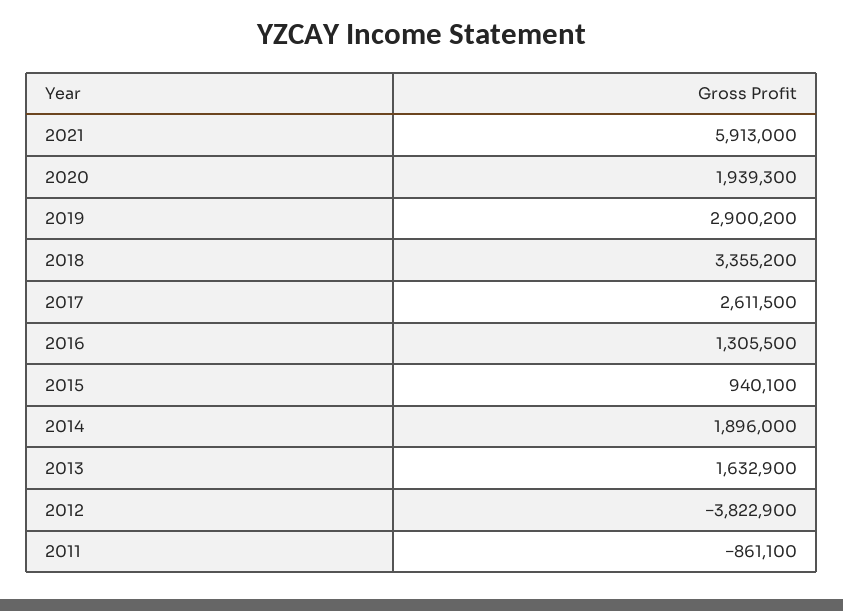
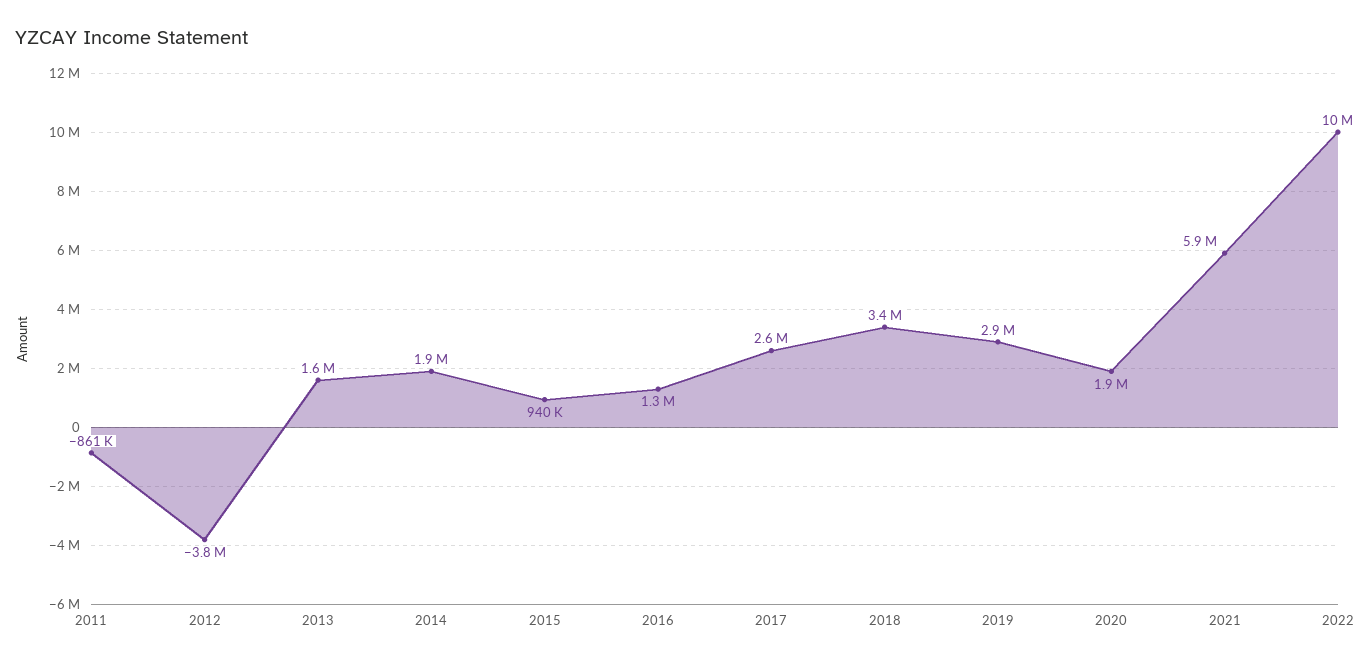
2022: none -> 10000000

